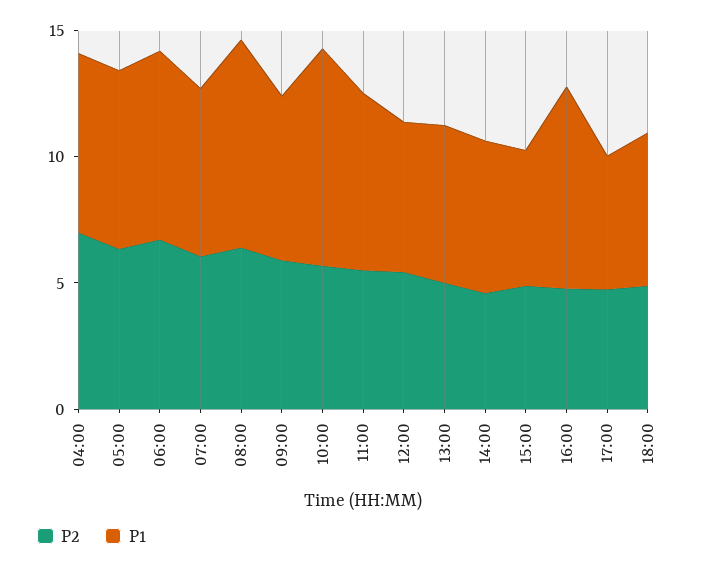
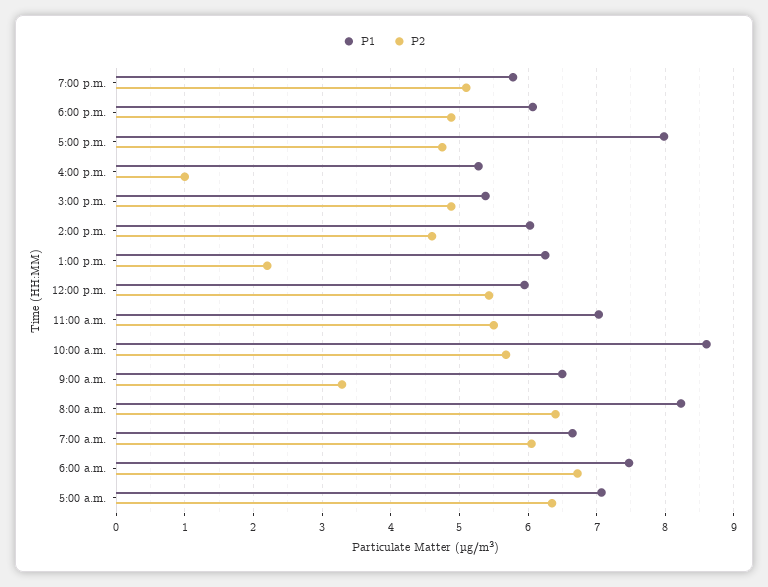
P2, 04:00: 7 -> none
P1, 04:00: 7 -> none
P2, 09:00: 6 -> 3.3
P2, 13:00: 5 -> 2.2
P2, 16:00: 5 -> 1
P1, 16:00: 8 -> 5.3
P1, 17:00: 5 -> 8
P1, 7:00 p.m.: none -> 5.8
P2, 7:00 p.m.: none -> 5.1

